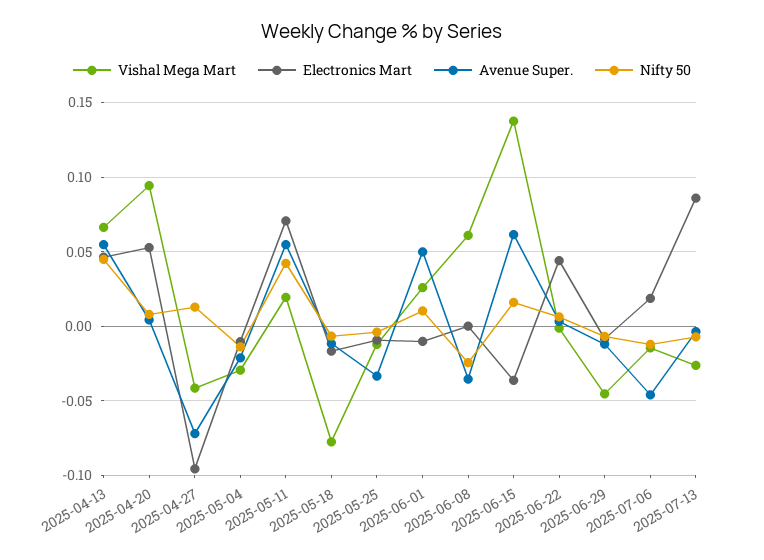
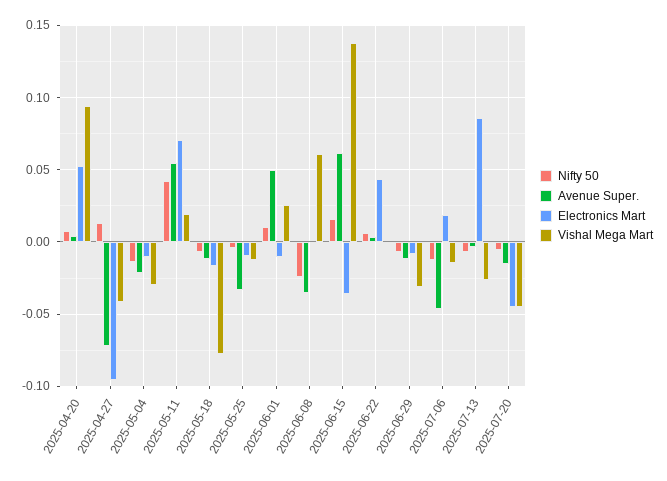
Vishal Mega Mart, 2025-04-13: 0.065 -> none
Electronics Mart, 2025-04-13: 0.045 -> none
Avenue Super., 2025-04-13: 0.055 -> none
Nifty 50, 2025-04-13: 0.045 -> none
Vishal Mega Mart, 2025-06-29: -0.045 -> -0.03
Nifty 50, 2025-07-20: none -> -0.005
Avenue Super., 2025-07-20: none -> -0.015
Electronics Mart, 2025-07-20: none -> -0.045
Vishal Mega Mart, 2025-07-20: none -> -0.045

